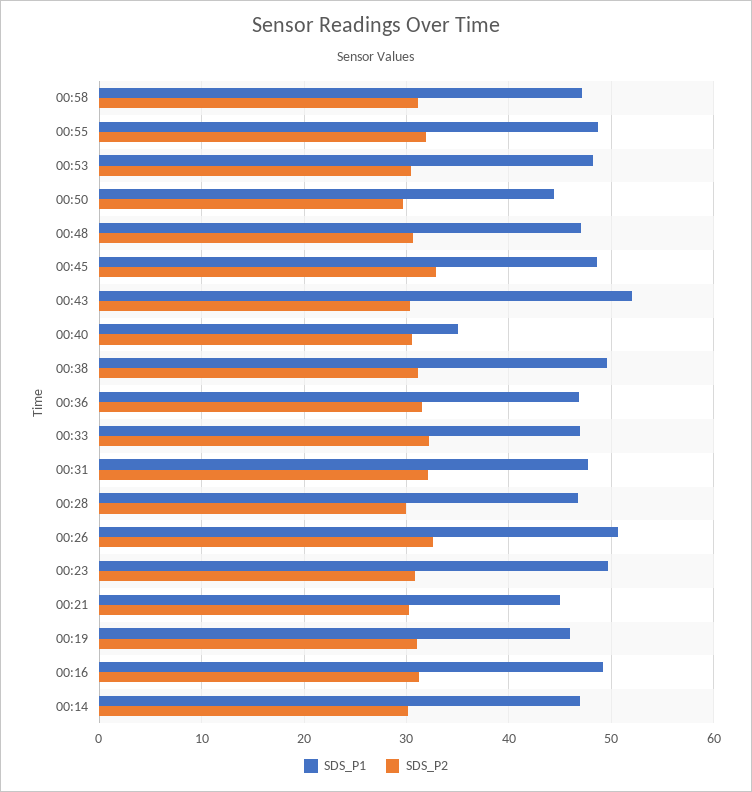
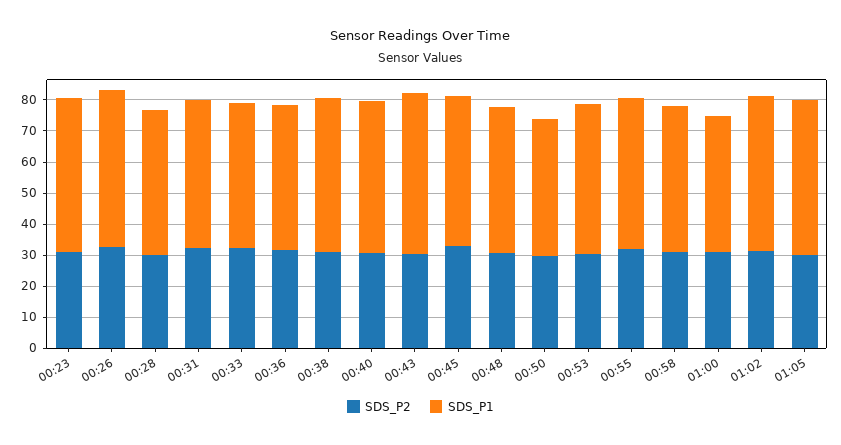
SDS_P1, 00:40: 35 -> 50
SDS_P1, 00:21: 45 -> none
SDS_P2, 00:21: 30 -> none
SDS_P1, 00:19: 46 -> none
SDS_P2, 00:19: 31 -> none
SDS_P1, 00:16: 49 -> none
SDS_P2, 00:16: 31 -> none
SDS_P1, 00:14: 47 -> none
SDS_P2, 00:14: 30 -> none
SDS_P2, 01:00: none -> 30
SDS_P1, 01:00: none -> 45
SDS_P2, 01:02: none -> 30
SDS_P1, 01:02: none -> 50
SDS_P2, 01:05: none -> 30
SDS_P1, 01:05: none -> 50

